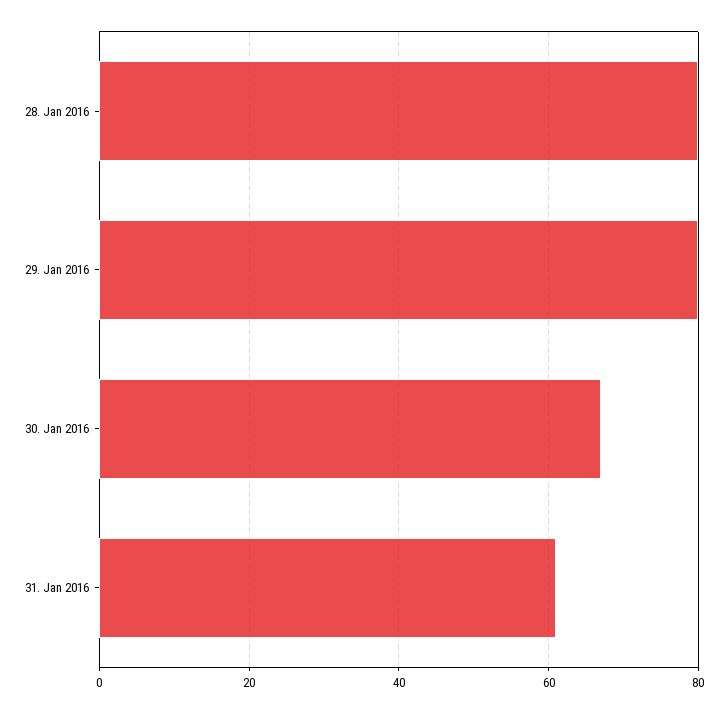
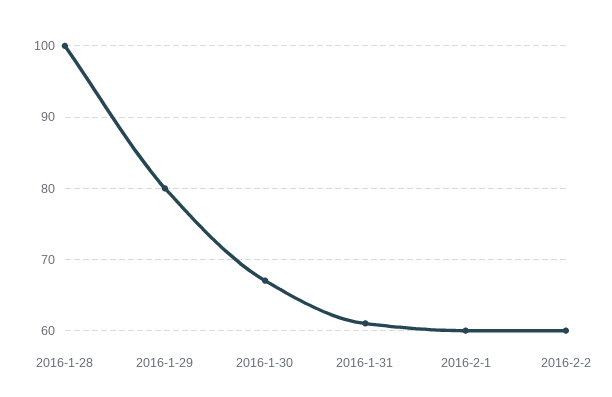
28. Jan 2016: 80 -> 100
2016-2-1: none -> 60
2016-2-2: none -> 60

